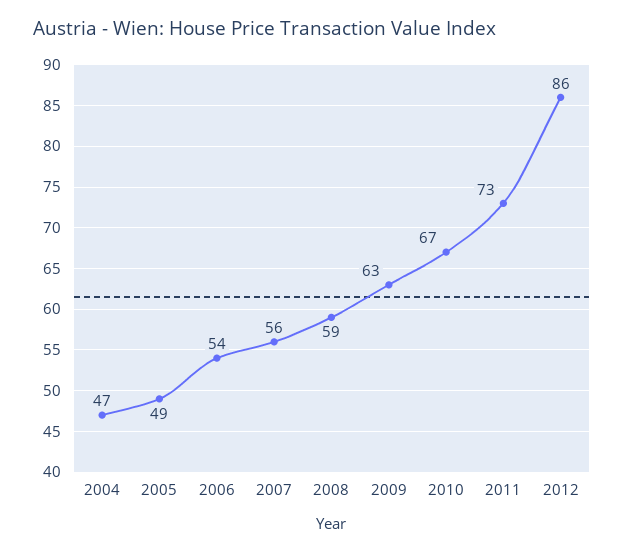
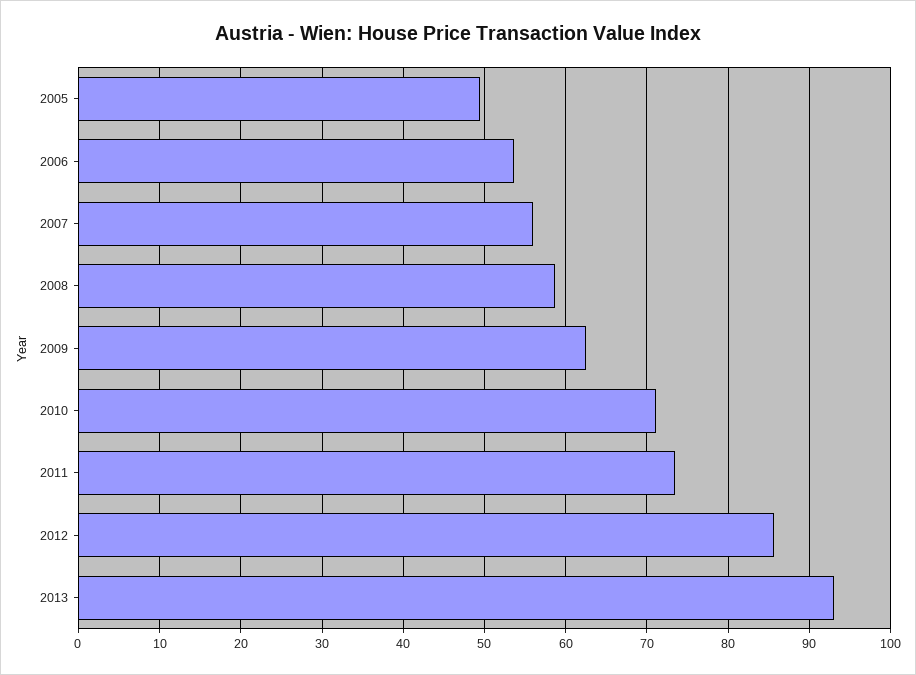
2004: 47 -> none
2010: 67 -> 71
2013: none -> 93

